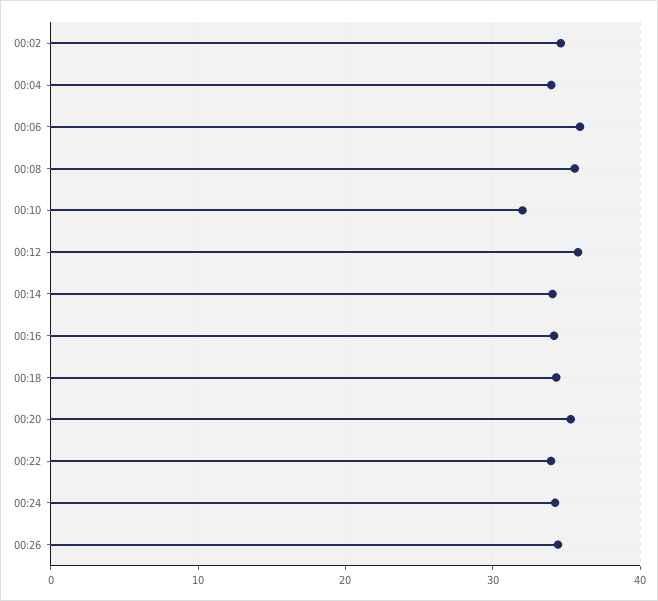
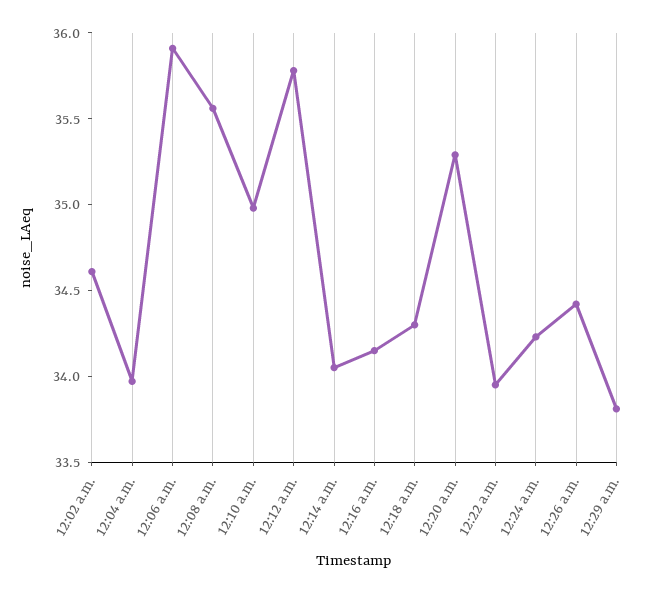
00:10: 32 -> 35
12:29 a.m.: none -> 33.8

